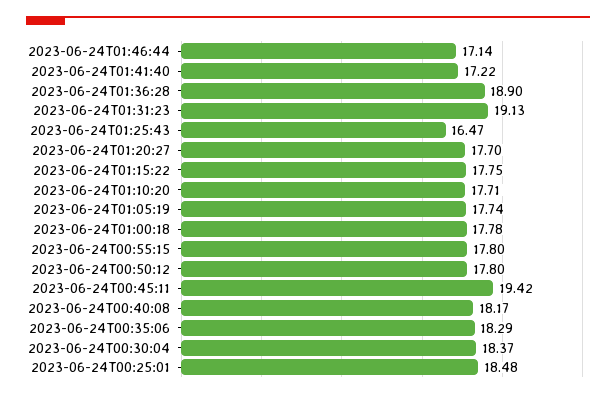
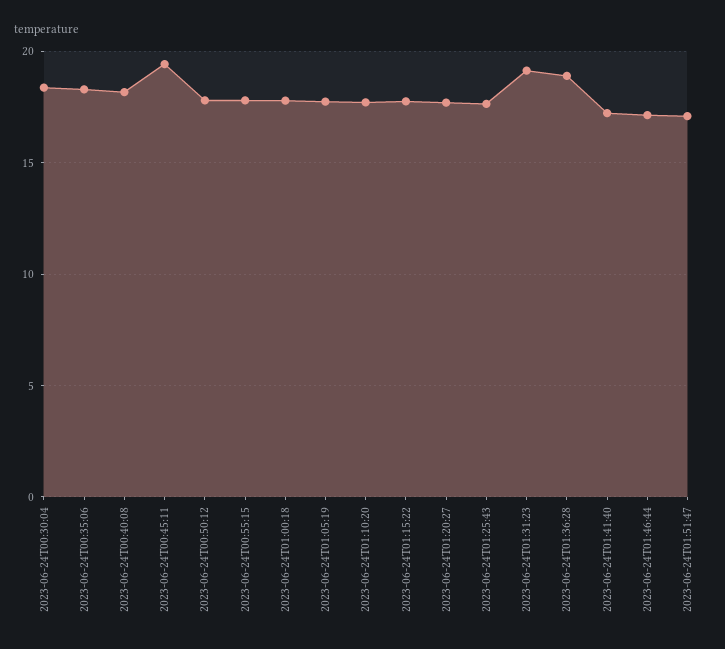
2023-06-24T01:25:43: 16.47 -> 17.5
2023-06-24T00:25:01: 18.48 -> none
2023-06-24T01:51:47: none -> 17

